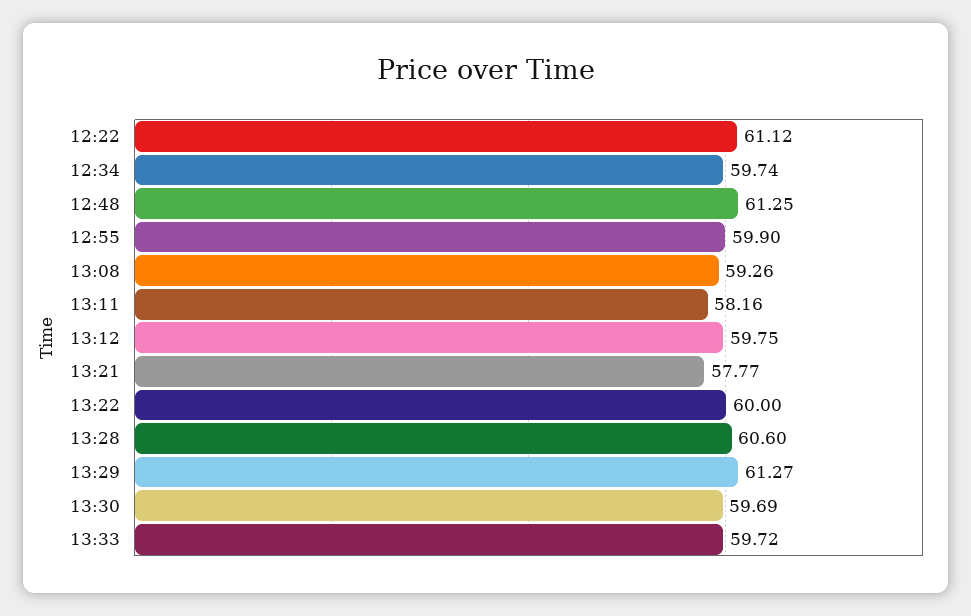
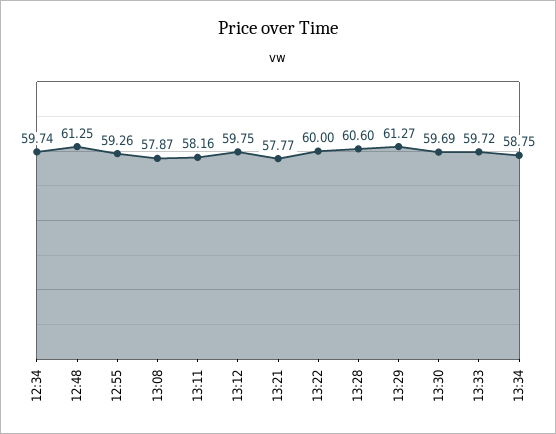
12:22: 61.12 -> none
12:55: 59.9 -> 59.26
13:08: 59.26 -> 57.87
13:34: none -> 58.75

